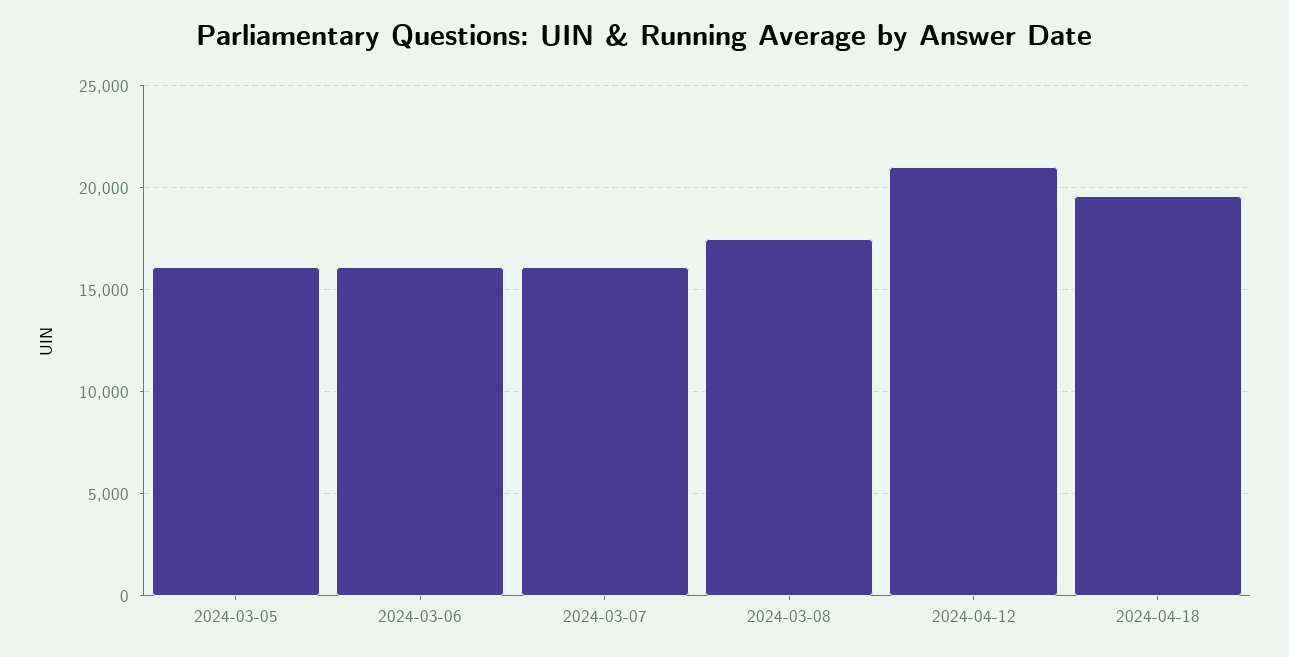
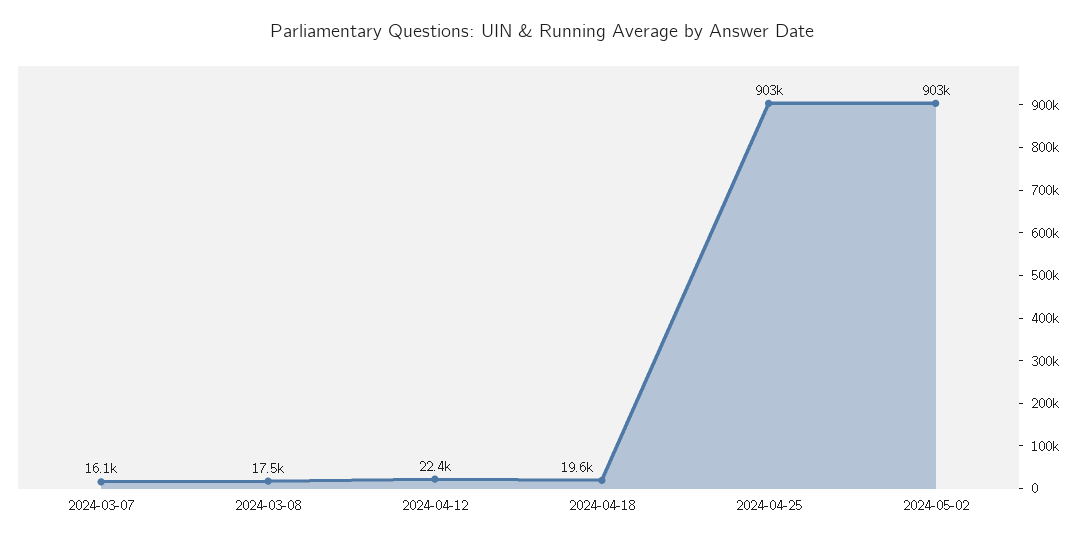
2024-03-05: 16000 -> none
2024-03-06: 16000 -> none
2024-04-12: 21000 -> 22400
2024-04-25: none -> 903000
2024-05-02: none -> 903000

